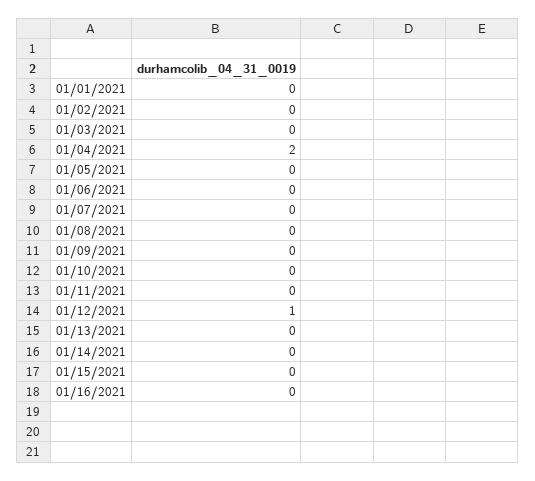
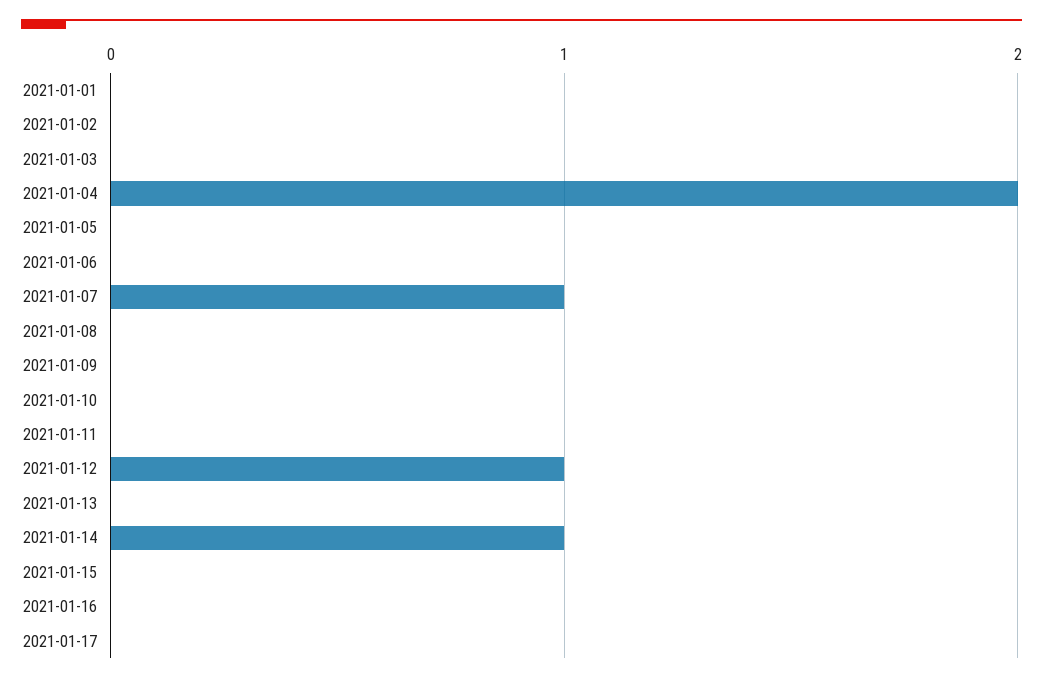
01/07/2021: 0 -> 1
01/14/2021: 0 -> 1
2021-01-17: none -> 0

